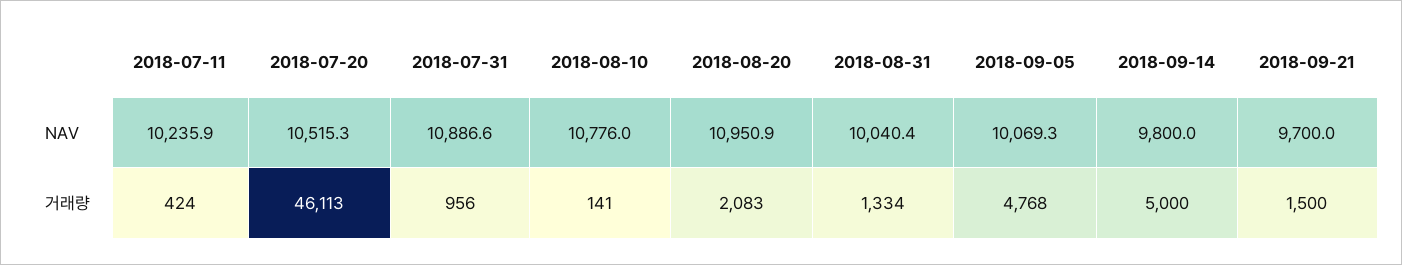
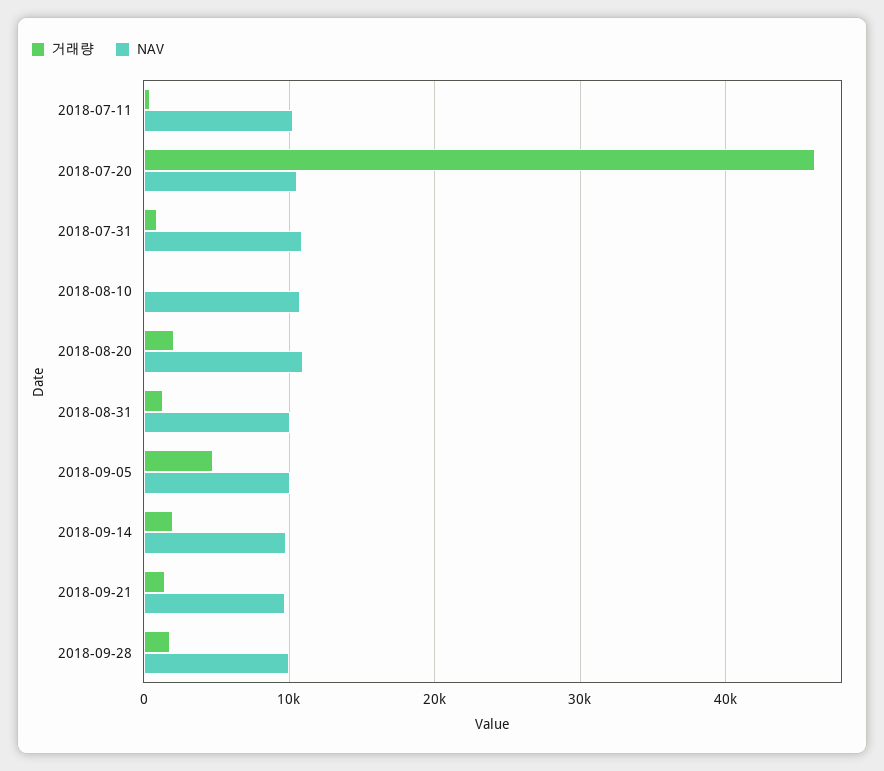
거래량, 2018-09-14: 5000 -> 2000
거래량, 2018-09-28: none -> 2000
NAV, 2018-09-28: none -> 10000

